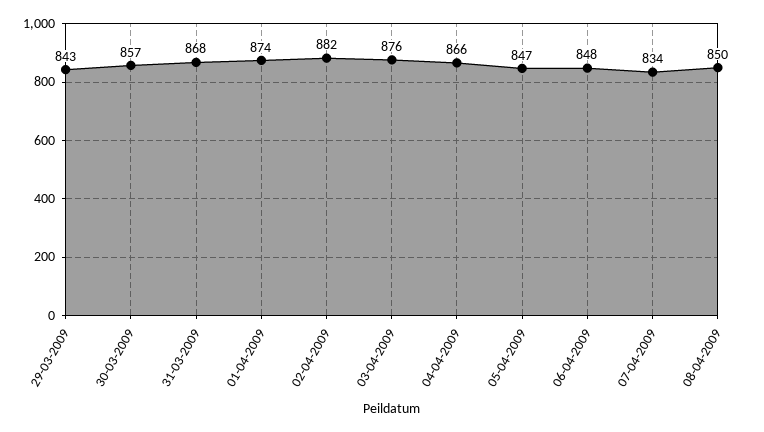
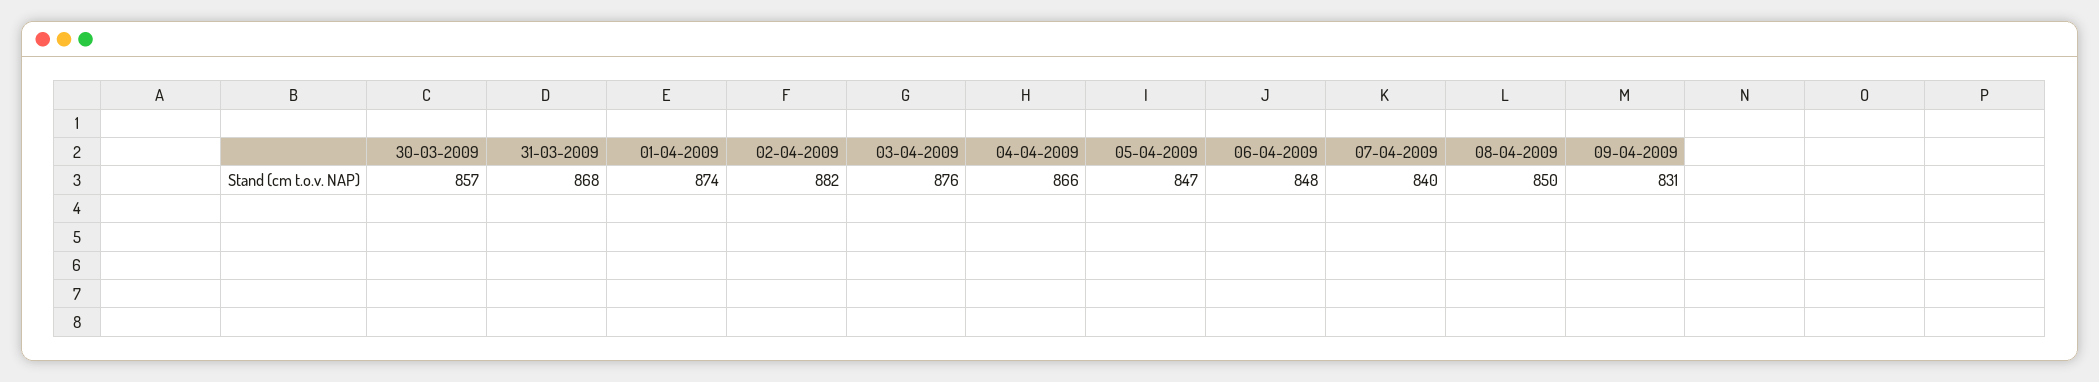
29-03-2009: 843 -> none
07-04-2009: 834 -> 840
09-04-2009: none -> 831

